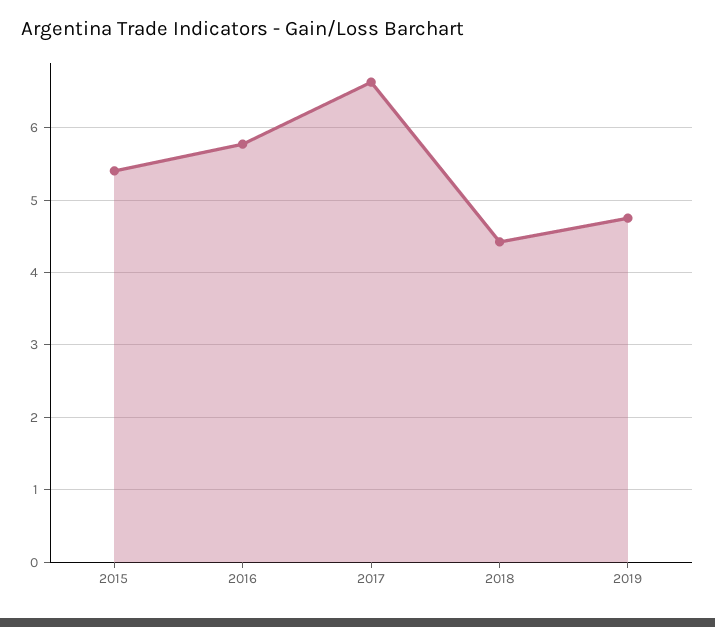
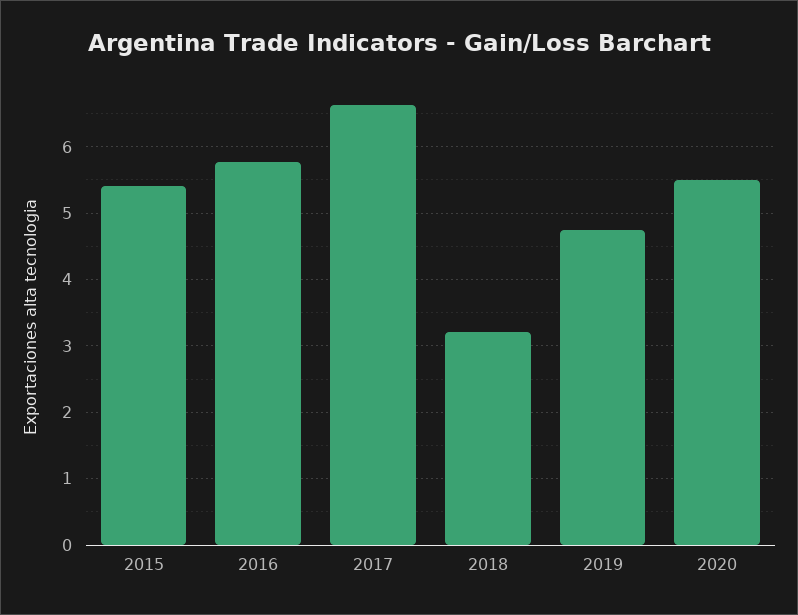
2018: 4.4 -> 3.2
2020: none -> 5.5

